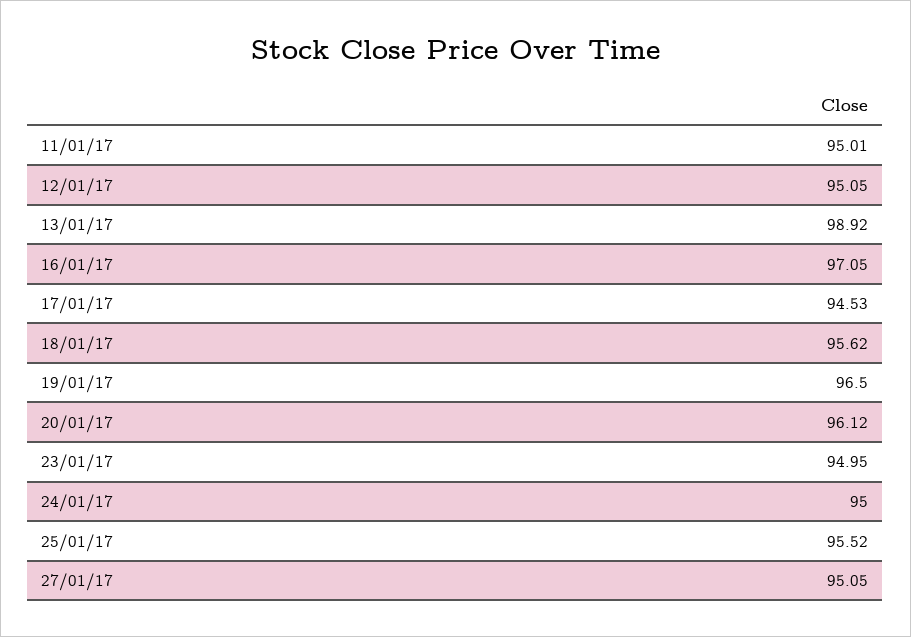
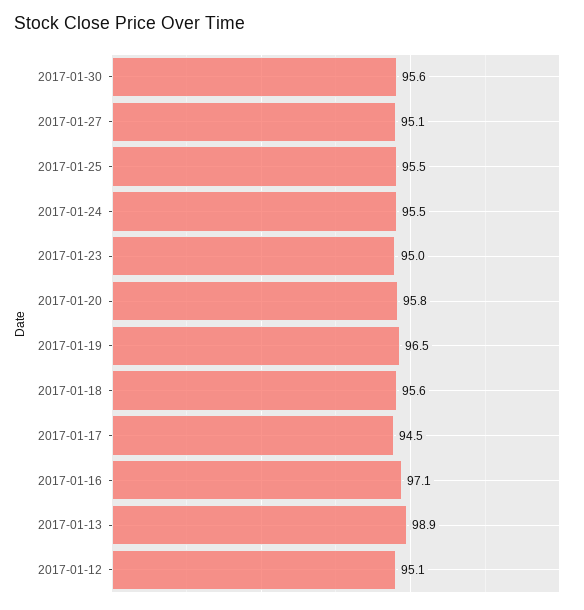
11/01/17: 95.01 -> none
20/01/17: 96.12 -> 95.8
24/01/17: 95 -> 95.5
2017-01-30: none -> 95.6

